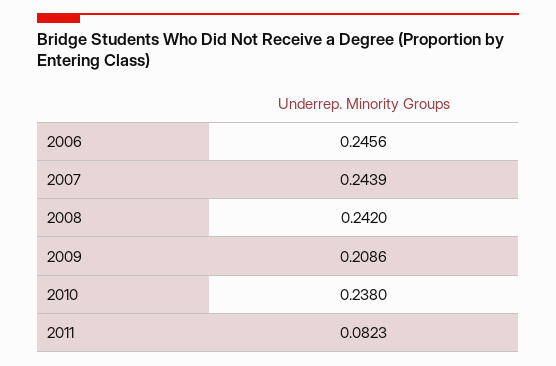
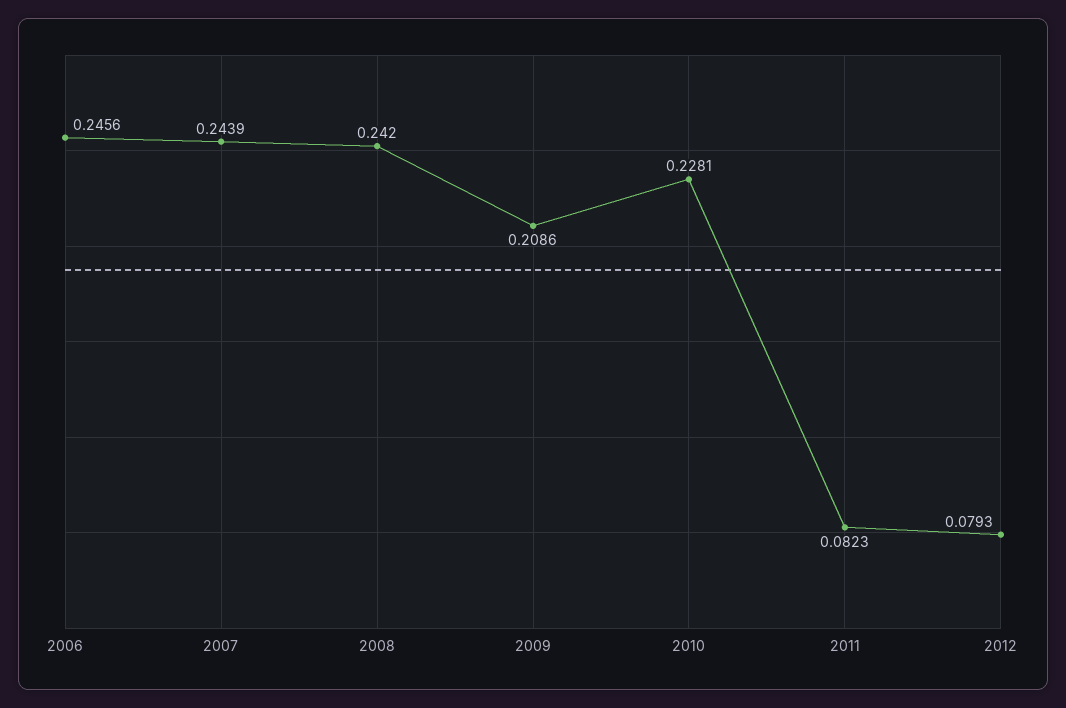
2010: 0.238 -> 0.2281
2012: none -> 0.0793

